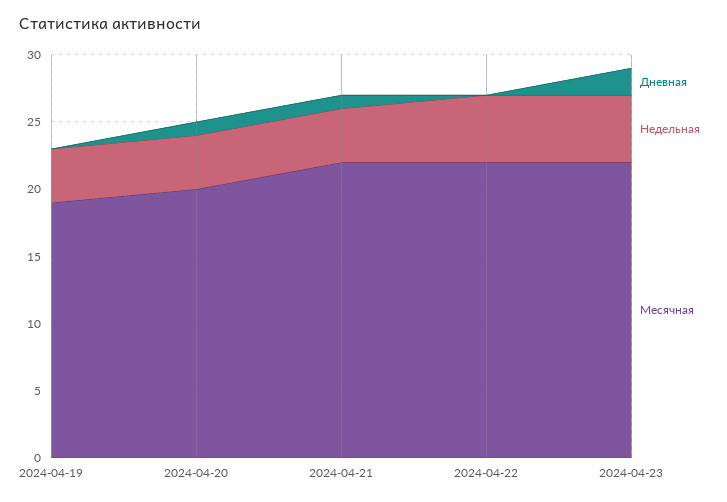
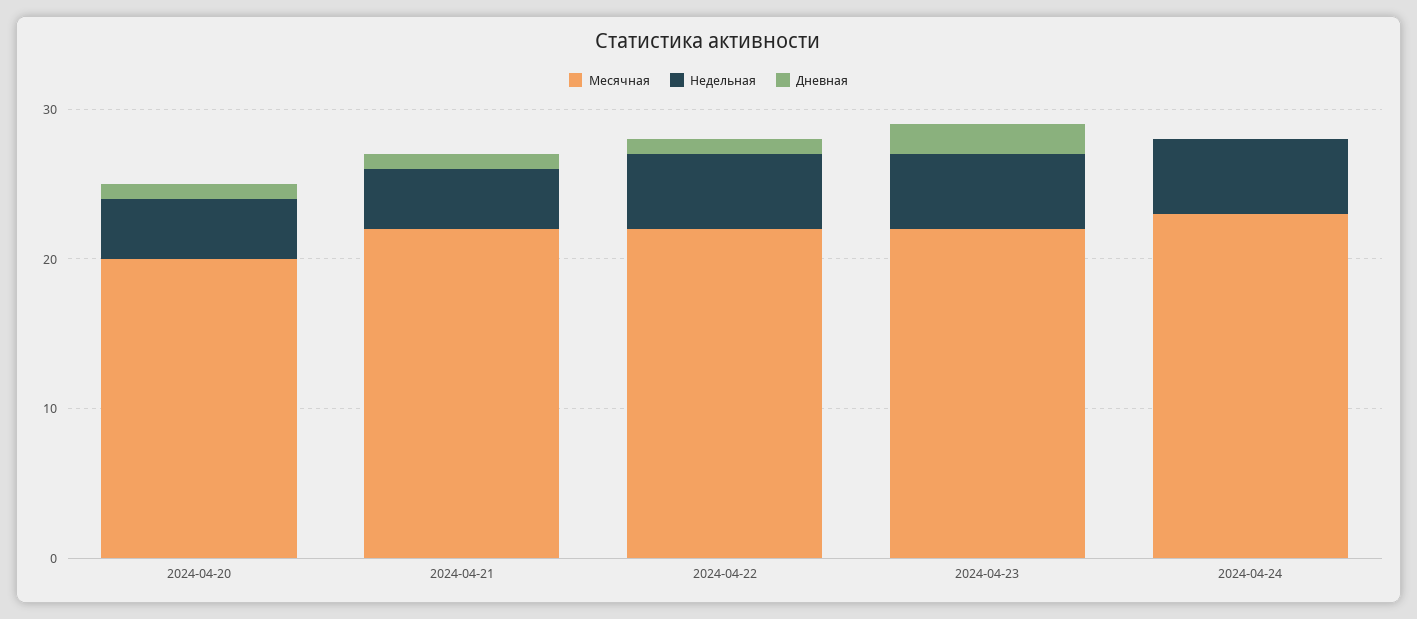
Дневная, 2024-04-19: 0 -> none
Недельная, 2024-04-19: 4 -> none
Месячная, 2024-04-19: 19 -> none
Дневная, 2024-04-22: 0 -> 1
Месячная, 2024-04-24: none -> 23
Недельная, 2024-04-24: none -> 5
Дневная, 2024-04-24: none -> 0

